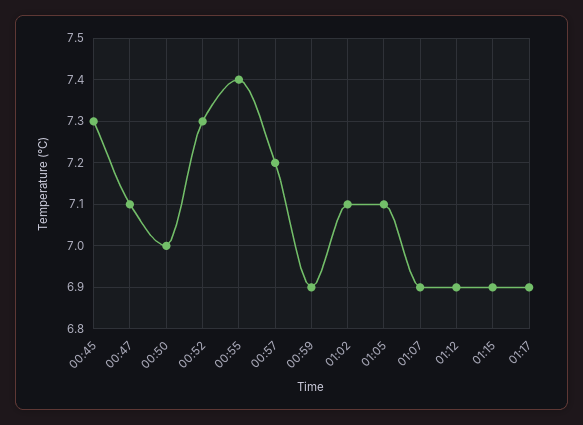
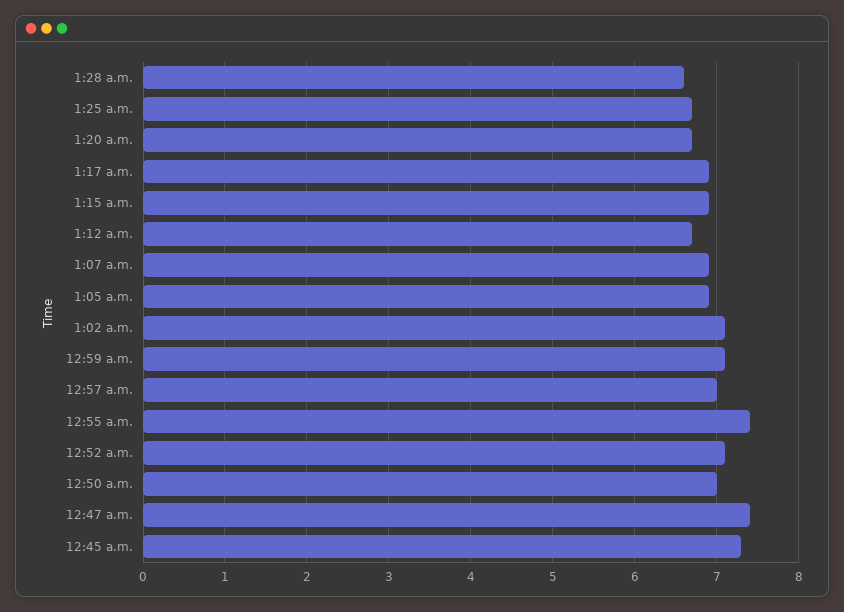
00:47: 7.1 -> 7.4
00:52: 7.3 -> 7.1
00:57: 7.2 -> 7
00:59: 6.9 -> 7.1
01:05: 7.1 -> 6.9
01:12: 6.9 -> 6.7
1:28 a.m.: none -> 6.6
1:25 a.m.: none -> 6.7
1:20 a.m.: none -> 6.7

